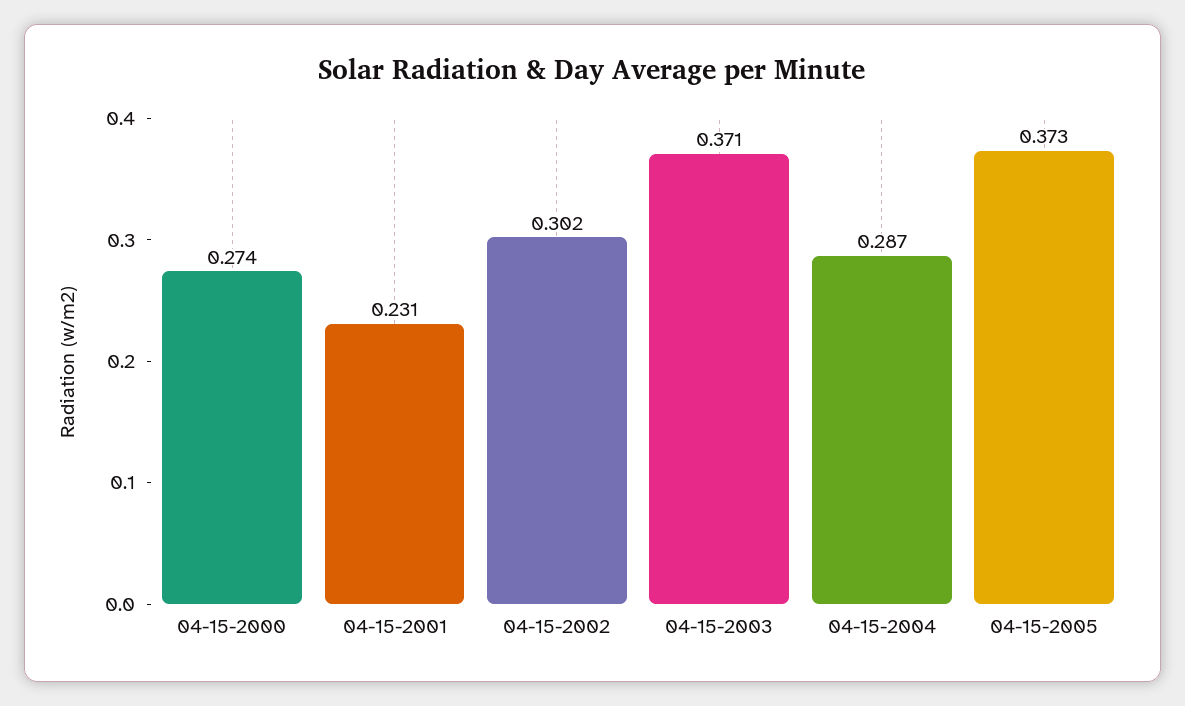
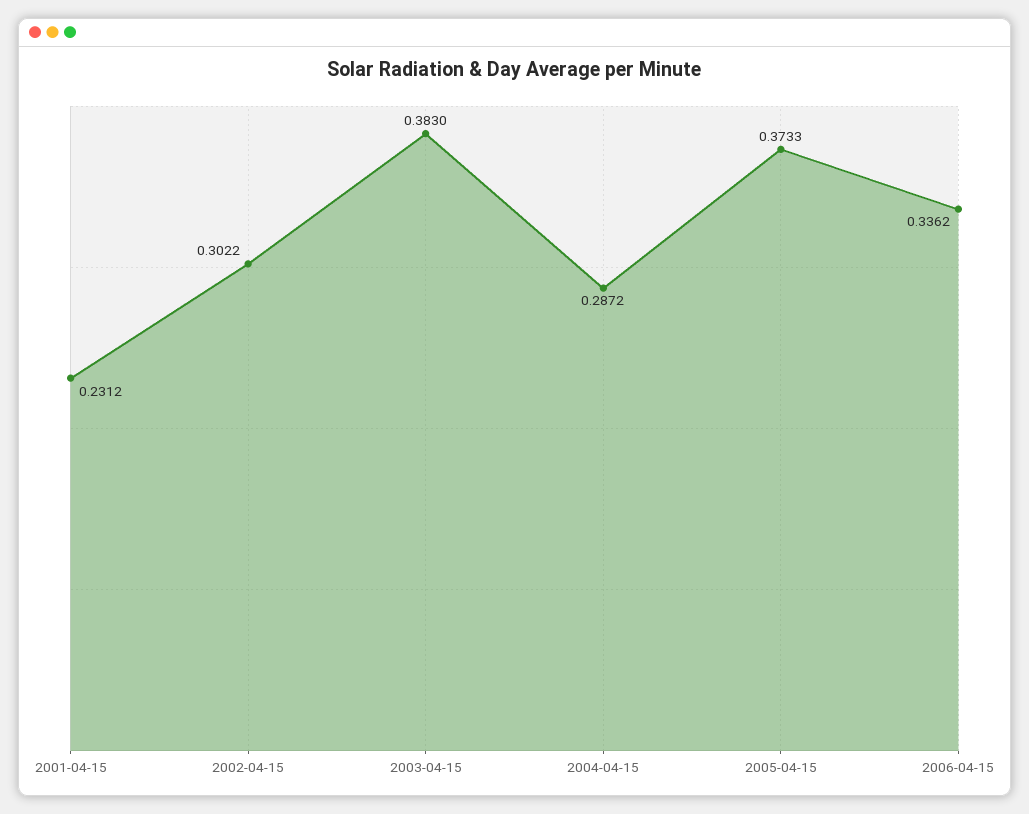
04-15-2000: 0.274 -> none
04-15-2003: 0.371 -> 0.383
2006-04-15: none -> 0.3362

